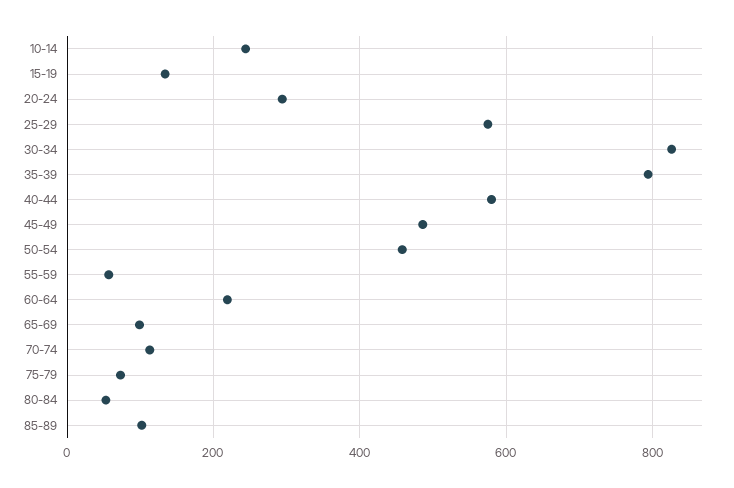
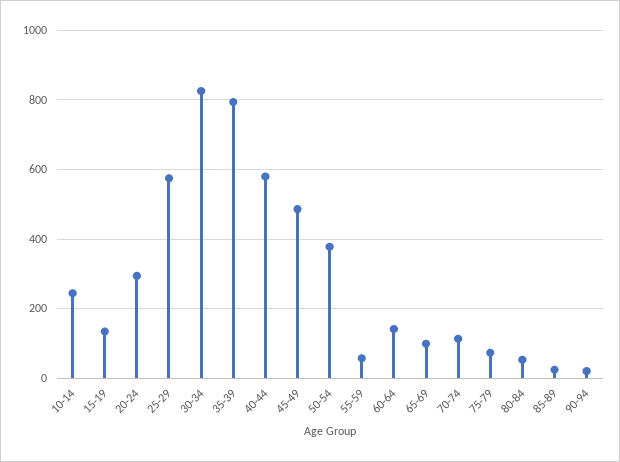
50-54: 460 -> 380
60-64: 220 -> 140
85-89: 100 -> 20
90-94: none -> 20

